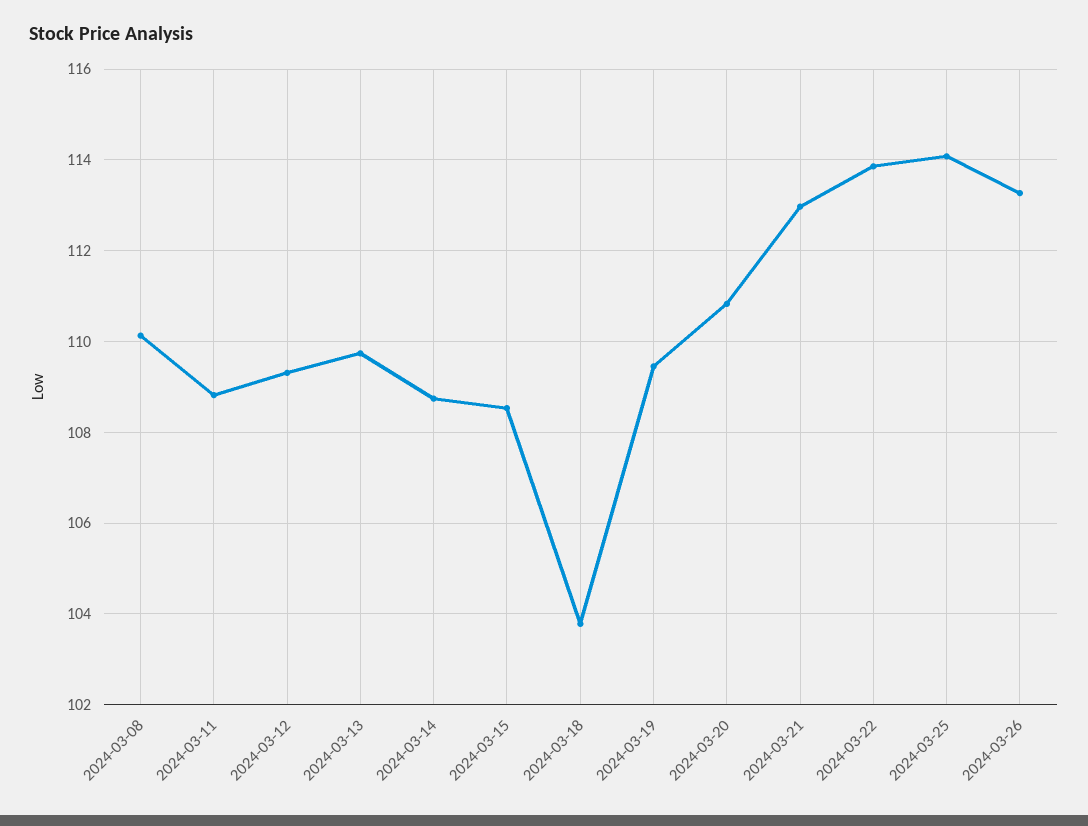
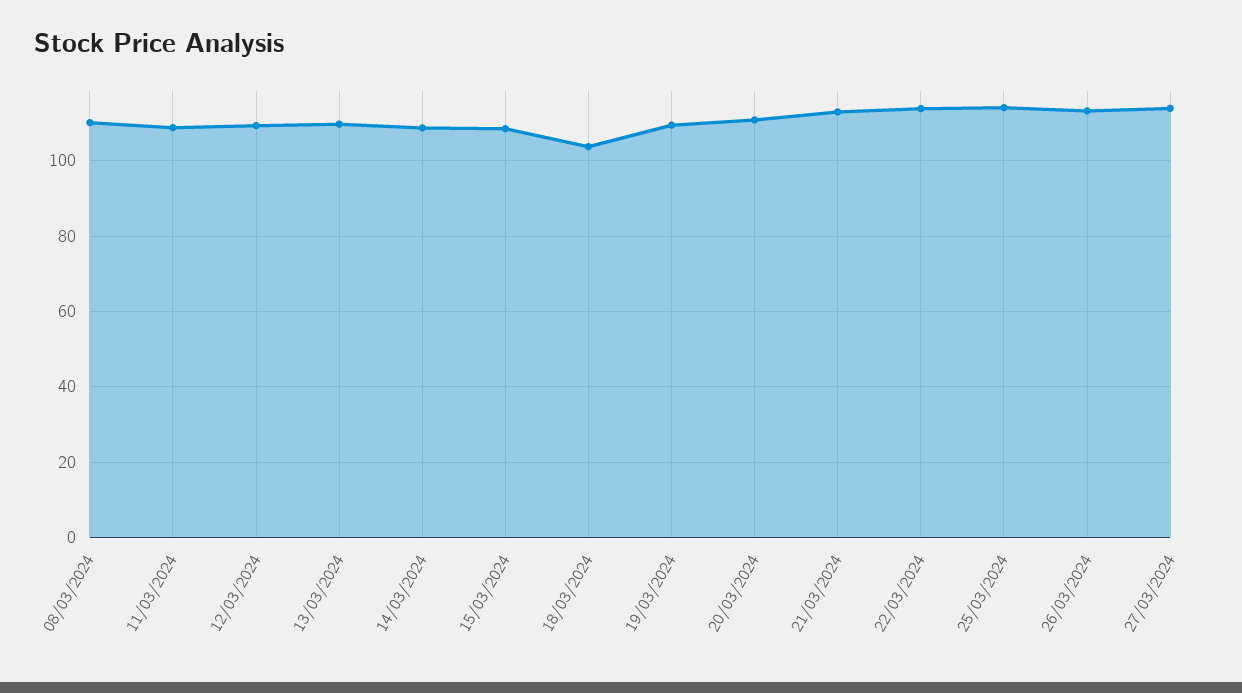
27/03/2024: none -> 114

